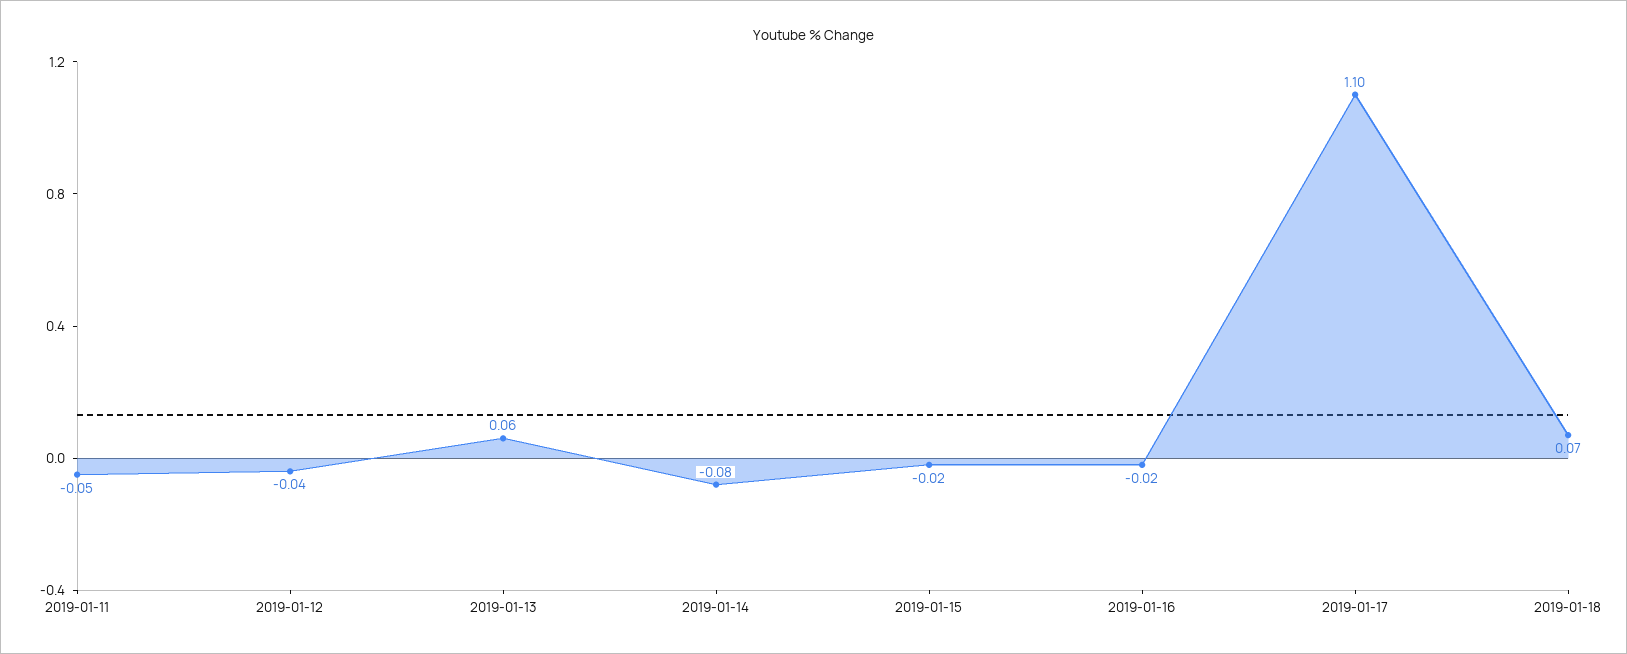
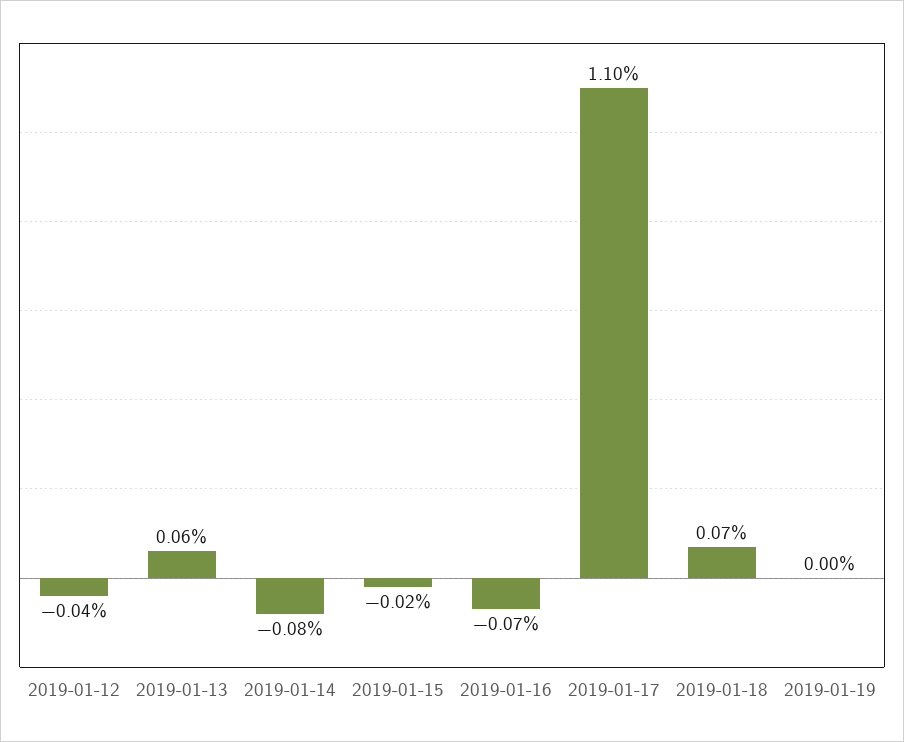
2019-01-11: -0.05 -> none
2019-01-16: -0.02 -> -0.07
2019-01-19: none -> 0

